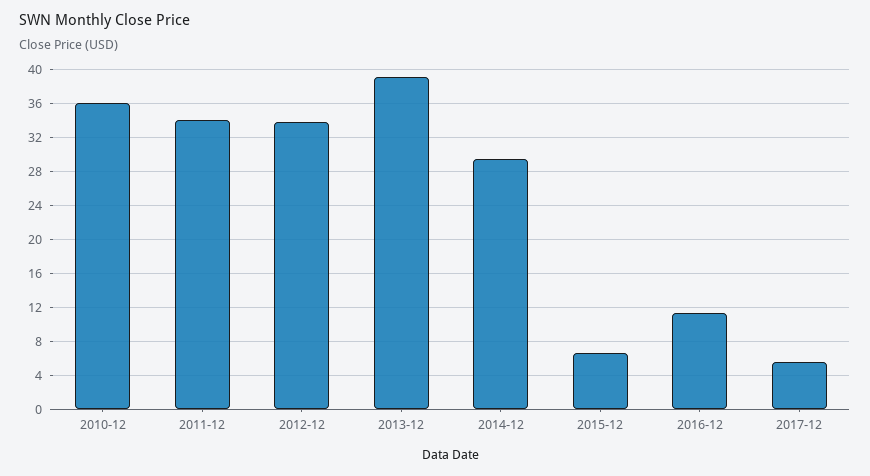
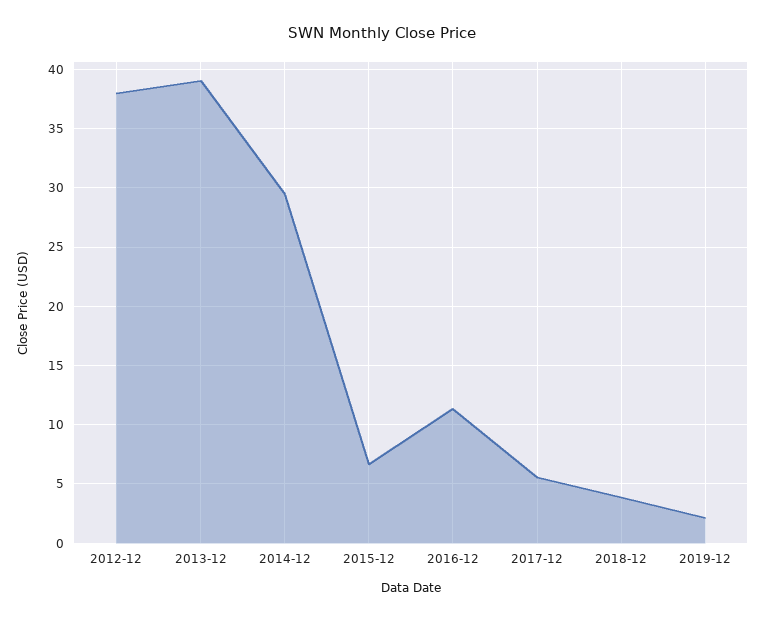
2010-12: 36 -> none
2011-12: 34 -> none
2012-12: 34 -> 38
2018-12: none -> 4
2019-12: none -> 2

